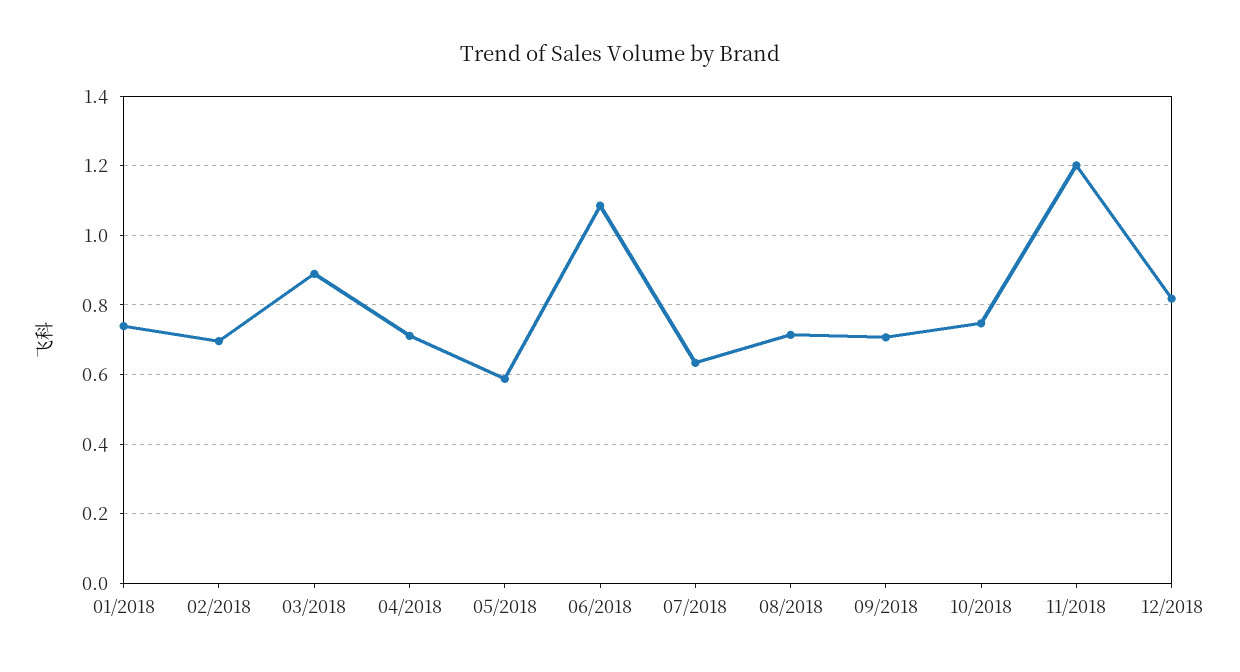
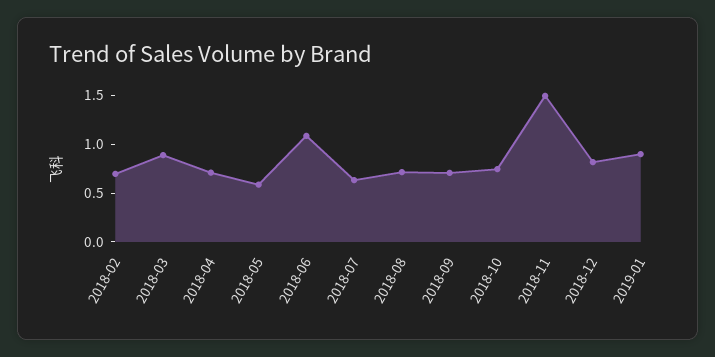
01/2018: 0.74 -> none
11/2018: 1.2 -> 1.5
2019-01: none -> 0.9

